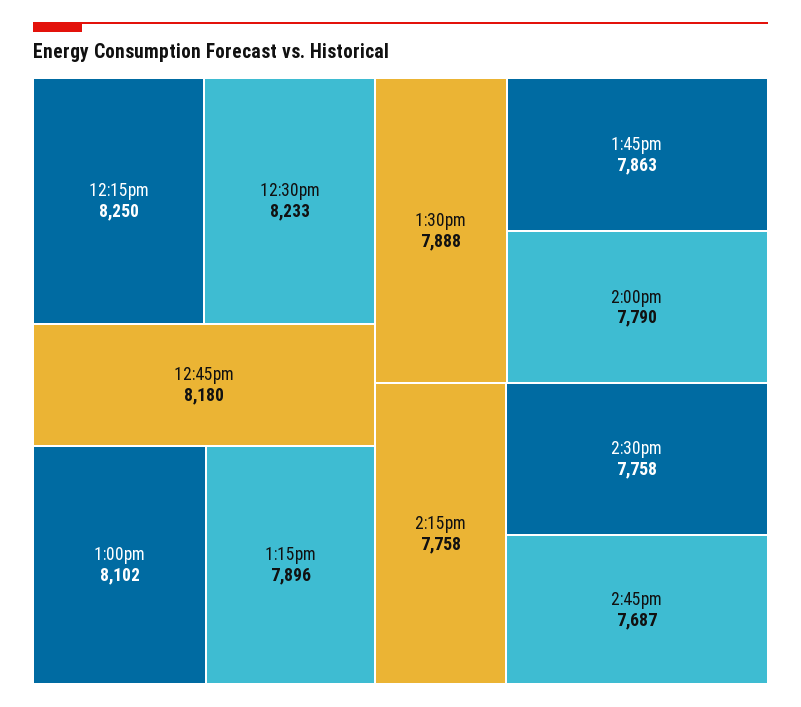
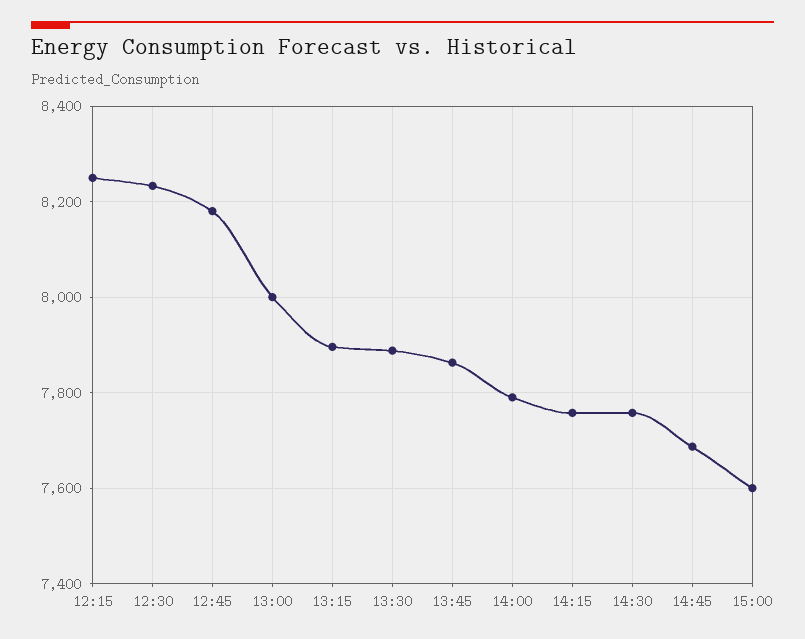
1:00pm: 8102 -> 8000
15:00: none -> 7600

